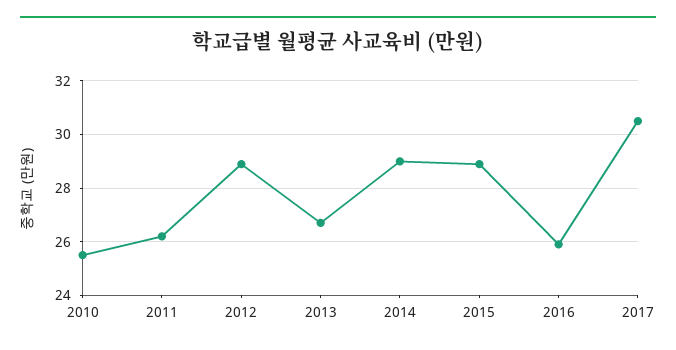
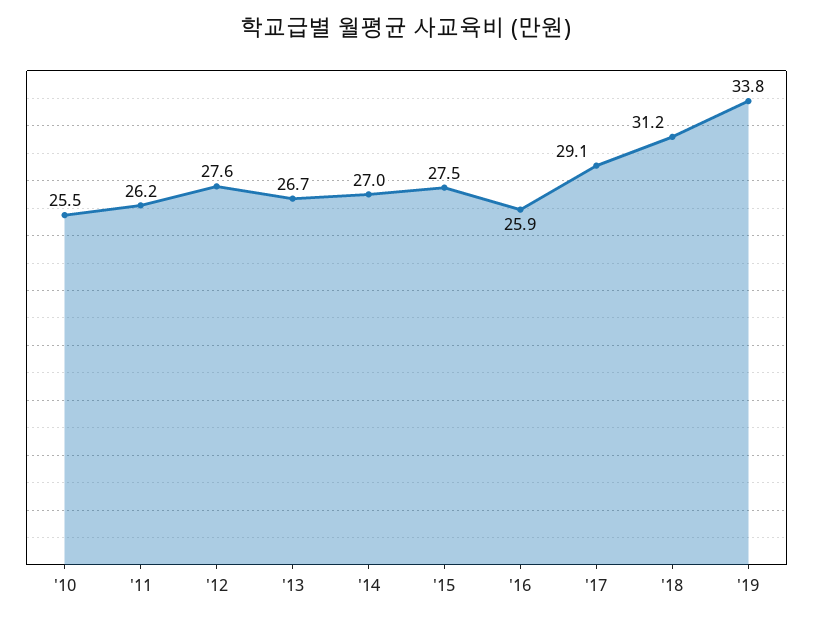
2012: 29 -> 27.6
2014: 29 -> 27
2015: 29 -> 27.5
2017: 30.5 -> 29.1
'18: none -> 31.2
'19: none -> 33.8

